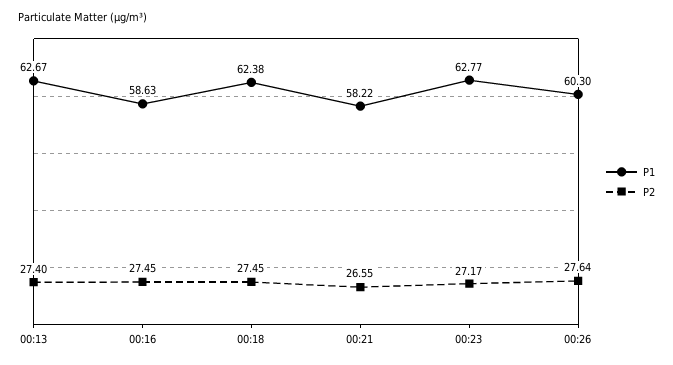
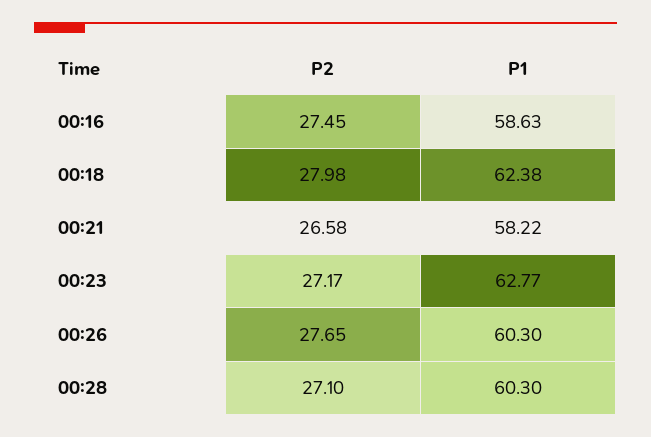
P1, 00:13: 62.67 -> none
P2, 00:13: 27.4 -> none
P2, 00:18: 27.45 -> 27.98
P2, 00:21: 26.55 -> 26.58
P2, 00:26: 27.64 -> 27.65
P2, 00:28: none -> 27.1
P1, 00:28: none -> 60.3

